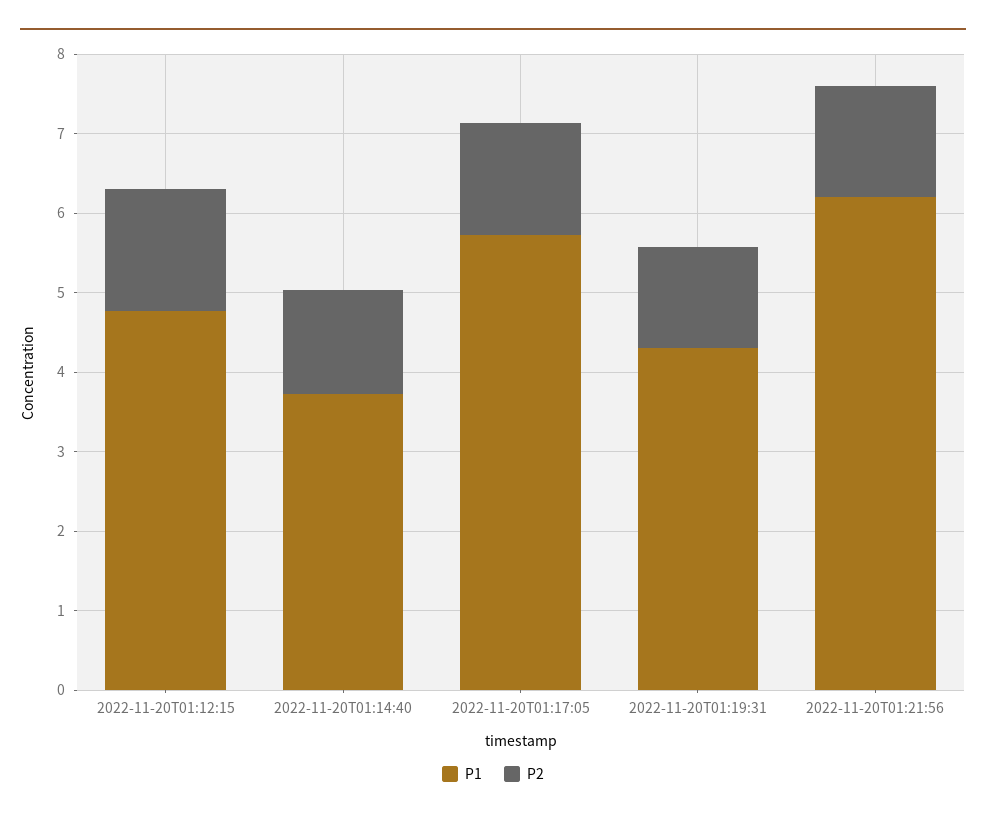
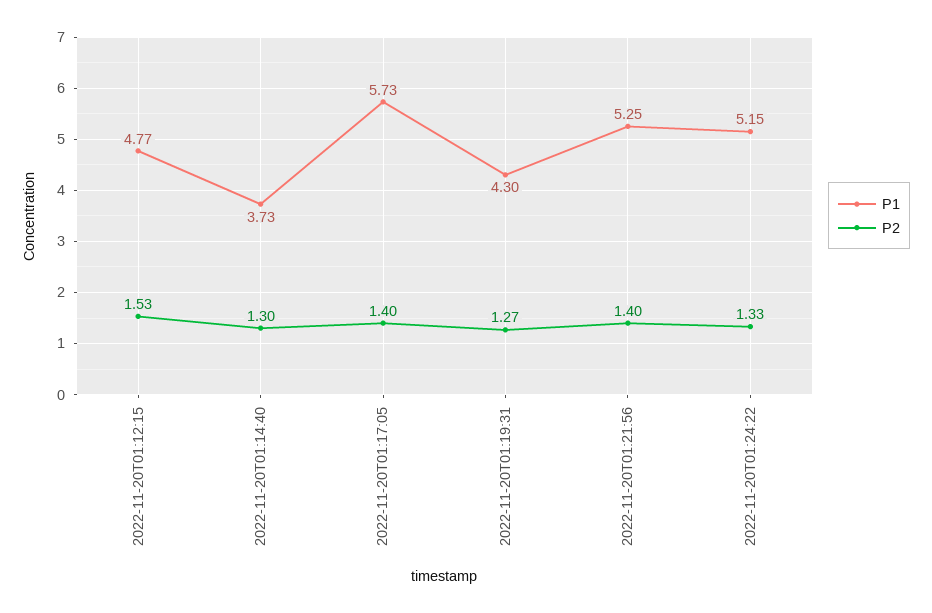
P1, 2022-11-20T01:21:56: 6.2 -> 5.25
P1, 2022-11-20T01:24:22: none -> 5.15
P2, 2022-11-20T01:24:22: none -> 1.33

